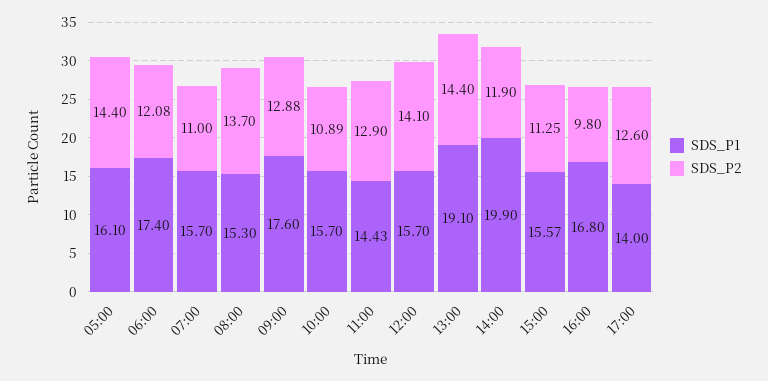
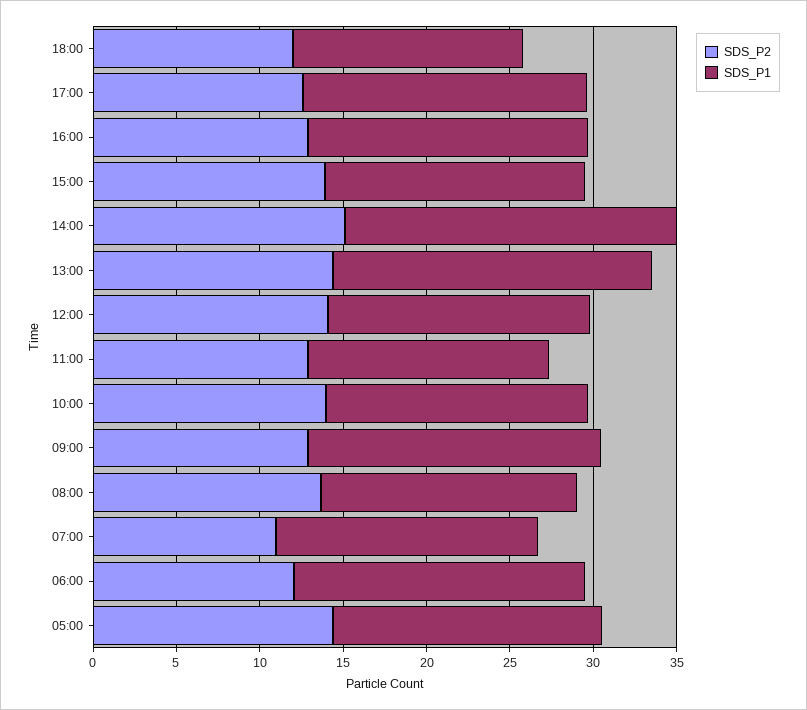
SDS_P2, 10:00: 10.89 -> 14
SDS_P2, 14:00: 11.9 -> 15
SDS_P2, 15:00: 11.25 -> 14
SDS_P2, 16:00: 9.8 -> 13
SDS_P1, 17:00: 14 -> 17
SDS_P2, 18:00: none -> 12
SDS_P1, 18:00: none -> 14

